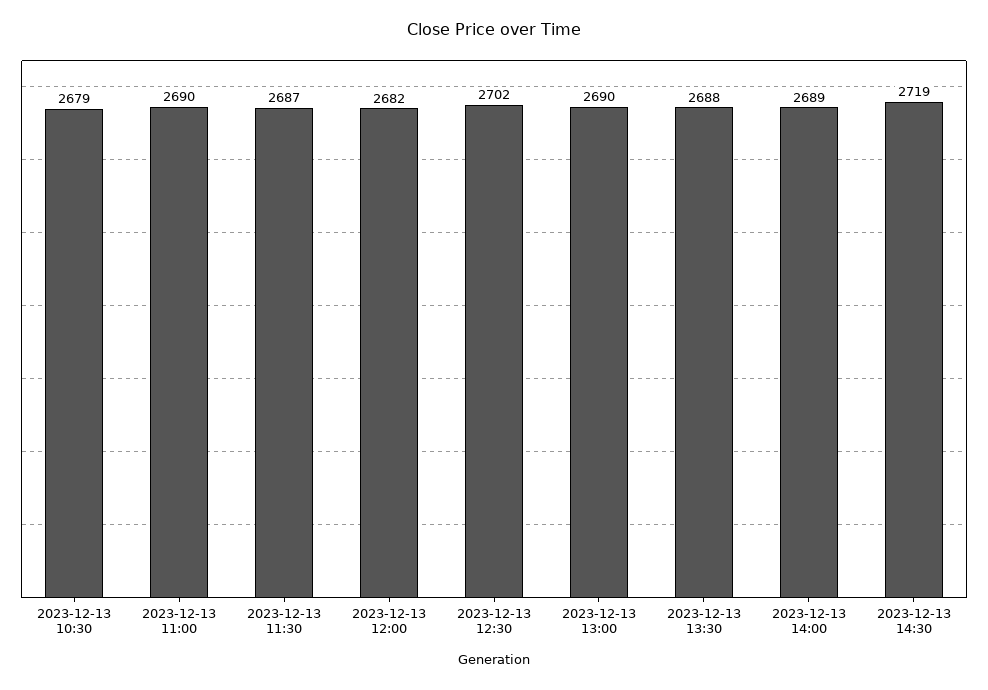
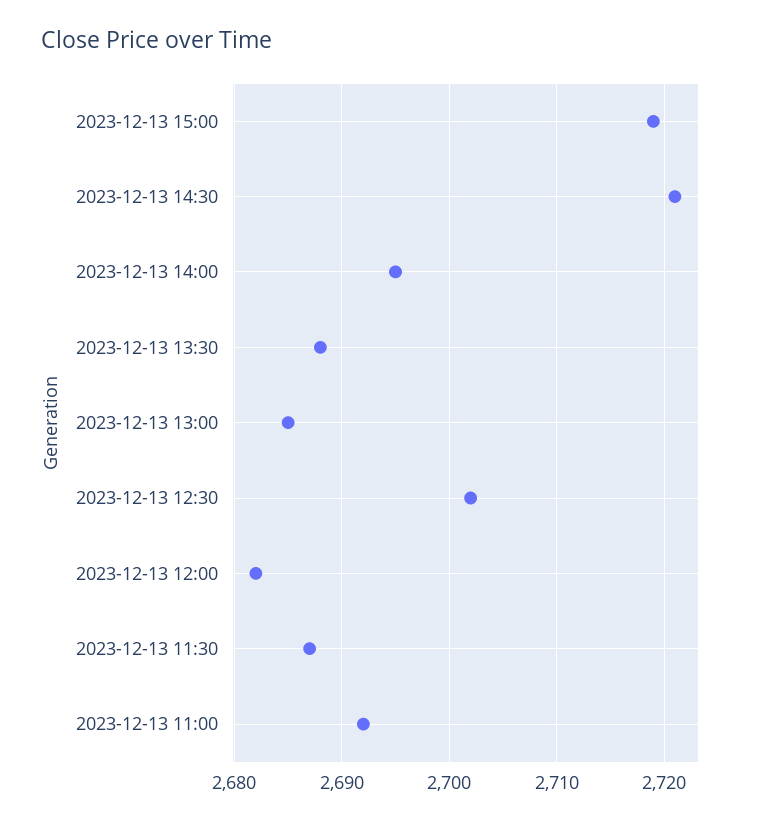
2023-12-13 10:30: 2679 -> none
2023-12-13 11:00: 2690 -> 2692
2023-12-13 13:00: 2690 -> 2685
2023-12-13 14:00: 2689 -> 2695
2023-12-13 14:30: 2719 -> 2721
2023-12-13 15:00: none -> 2719

